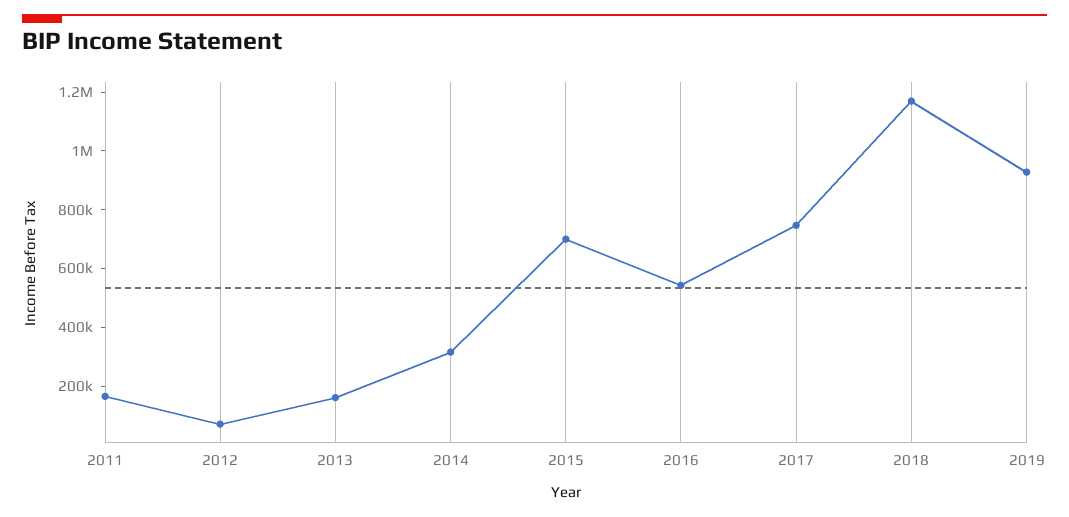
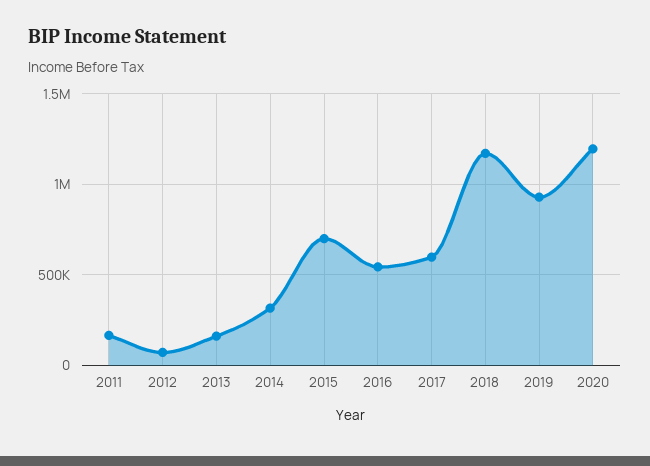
2017: 750000 -> 600000
2020: none -> 1200000

